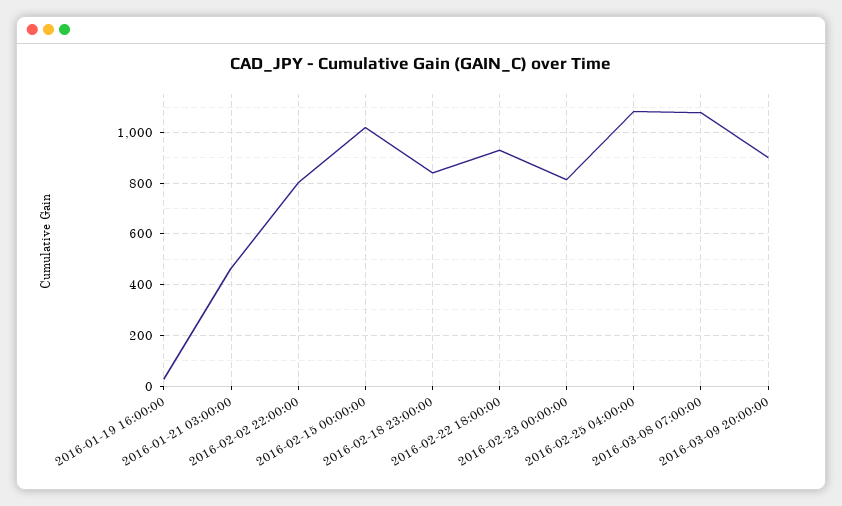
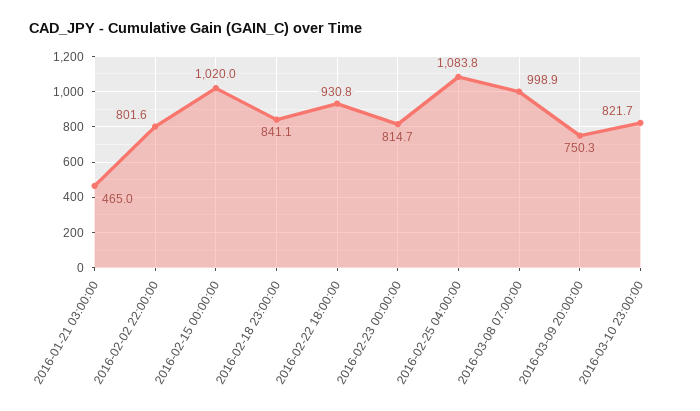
2016-01-19 16:00:00: 25 -> none
2016-03-08 07:00:00: 1075 -> 998.9
2016-03-09 20:00:00: 900 -> 750.3
2016-03-10 23:00:00: none -> 821.7

